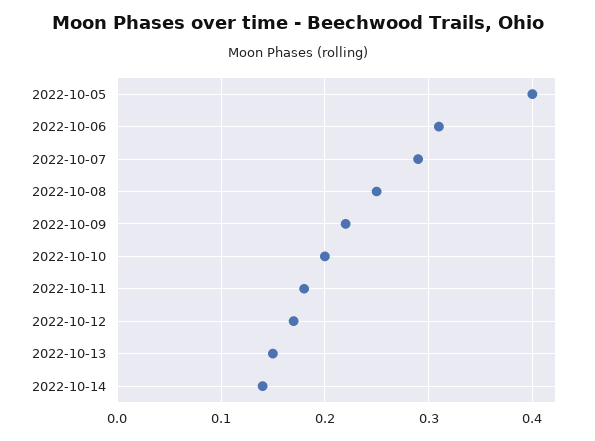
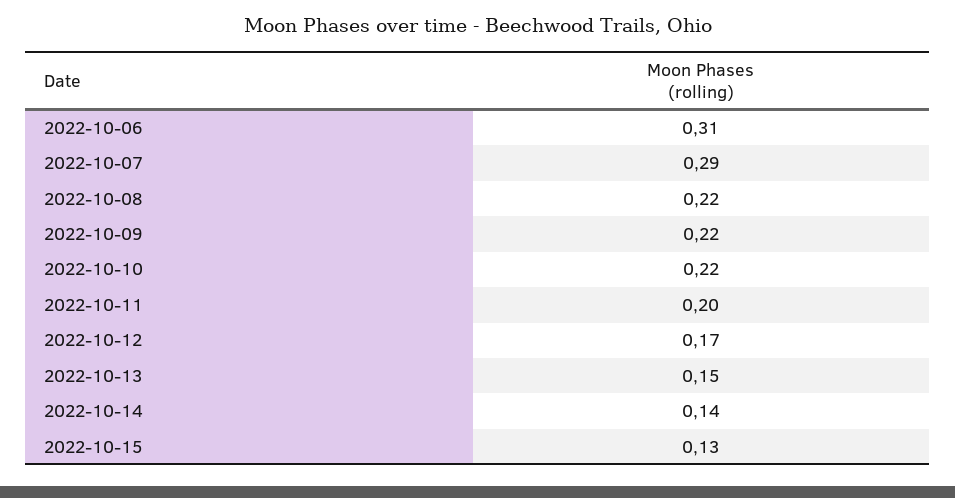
2022-10-05: 0.4 -> none
2022-10-08: 0.25 -> 0.22
2022-10-10: 0.2 -> 0.22
2022-10-11: 0.18 -> 0.2
2022-10-15: none -> 0.13

